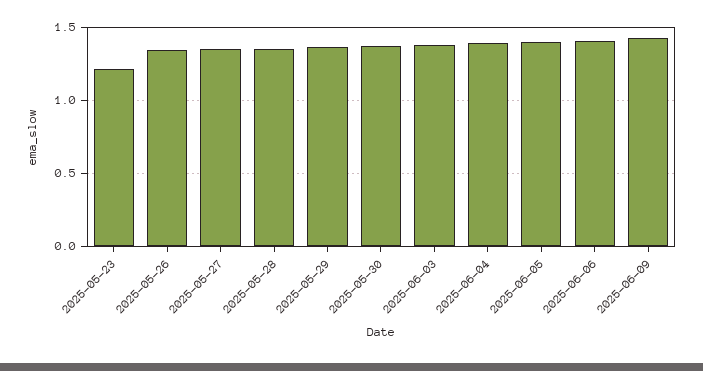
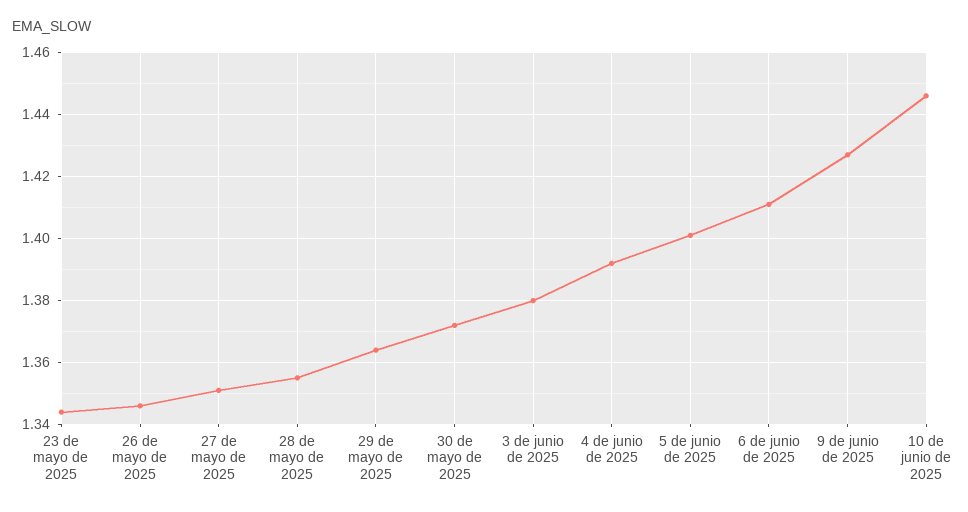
2025-05-23: 1.2 -> 1.345
10 de junio de 2025: none -> 1.445

